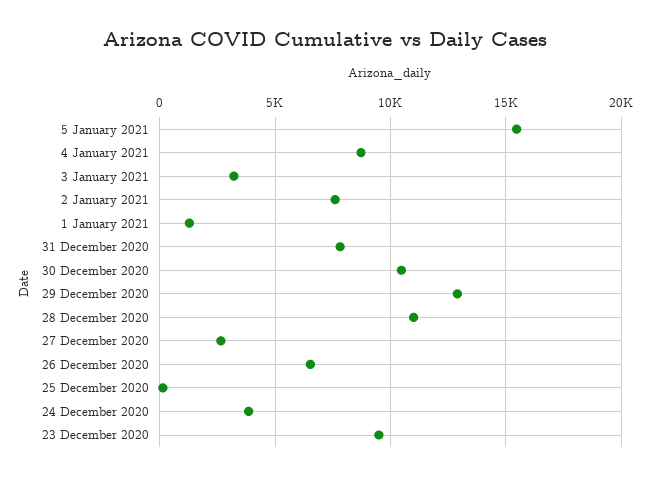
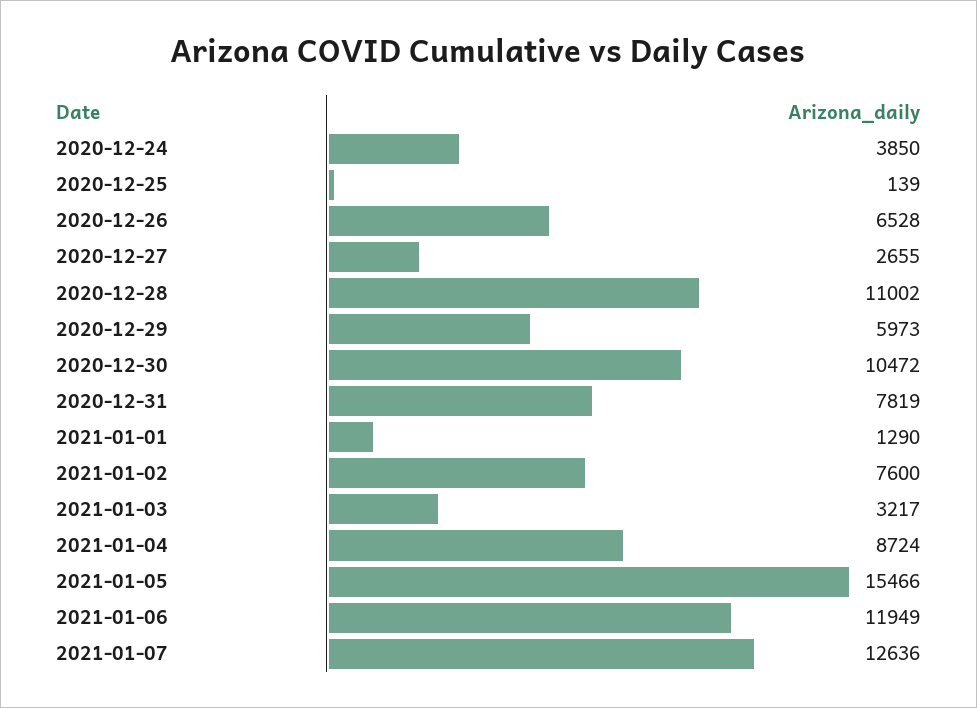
29 December 2020: 13000 -> 5973
23 December 2020: 9500 -> none
2021-01-06: none -> 11949
2021-01-07: none -> 12636

